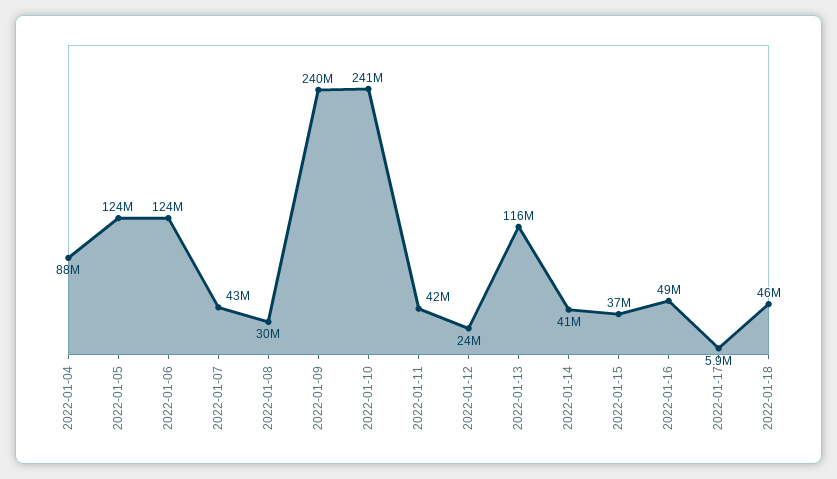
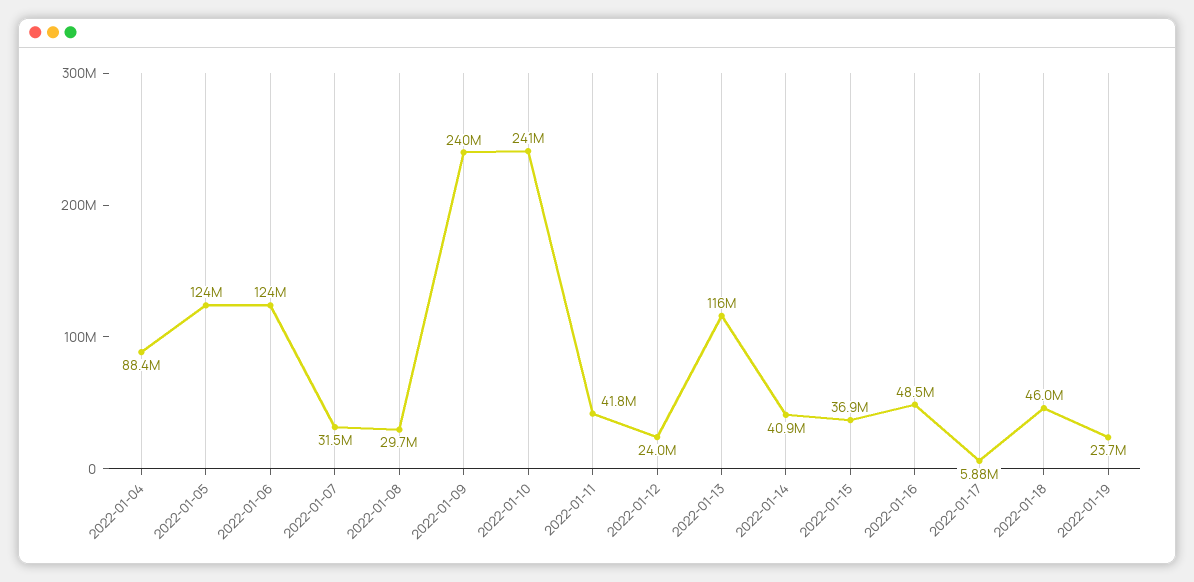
2022-01-07: 43000000 -> 31500000
2022-01-19: none -> 23700000

